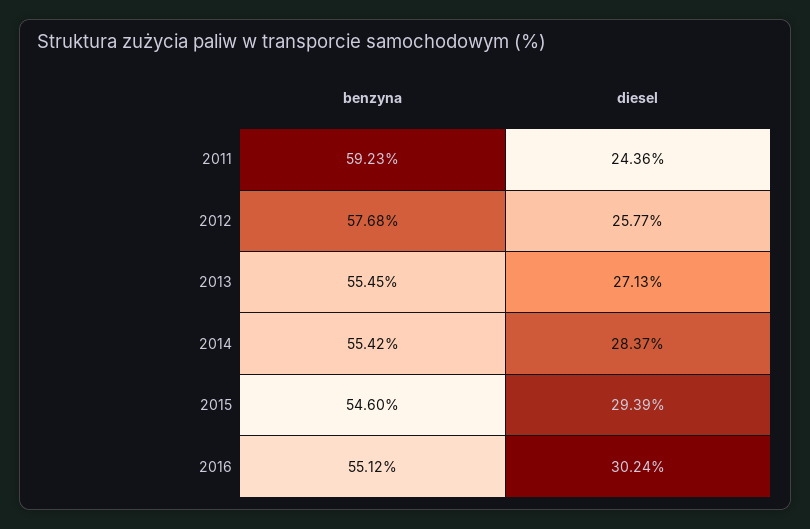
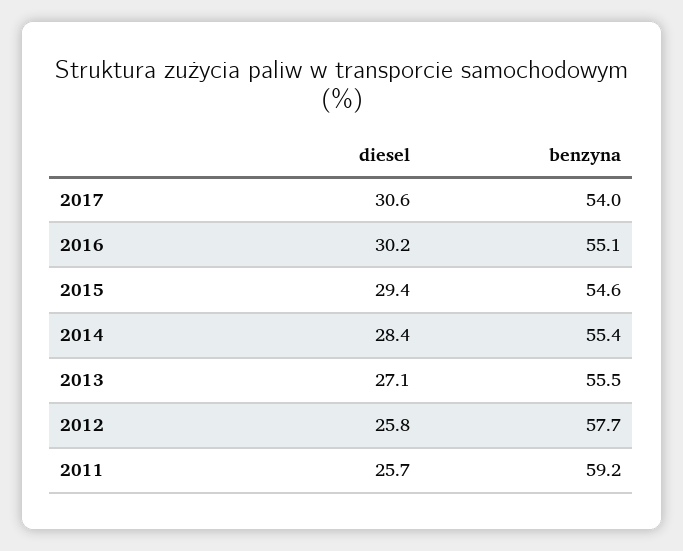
diesel, 2011: 24.36 -> 25.7
diesel, 2017: none -> 30.6
benzyna, 2017: none -> 54

